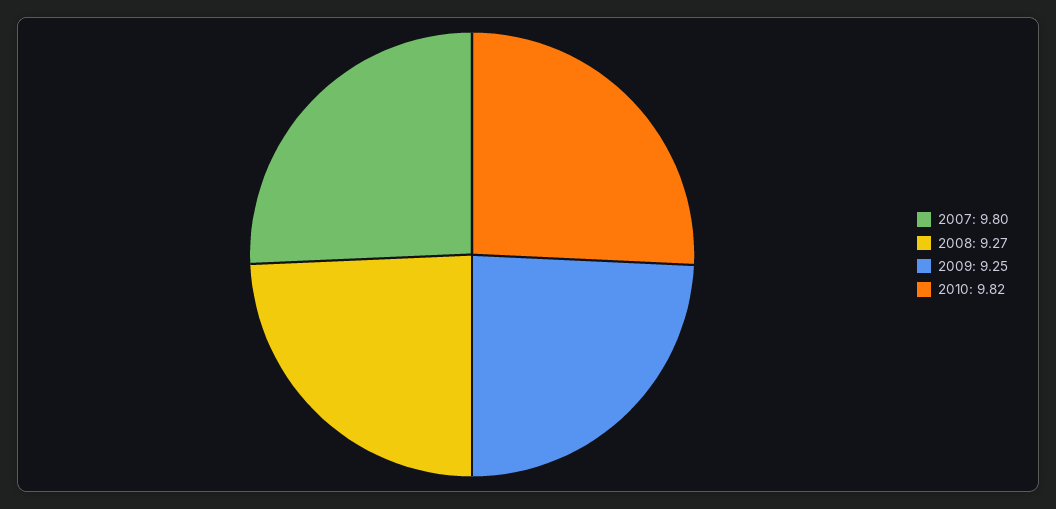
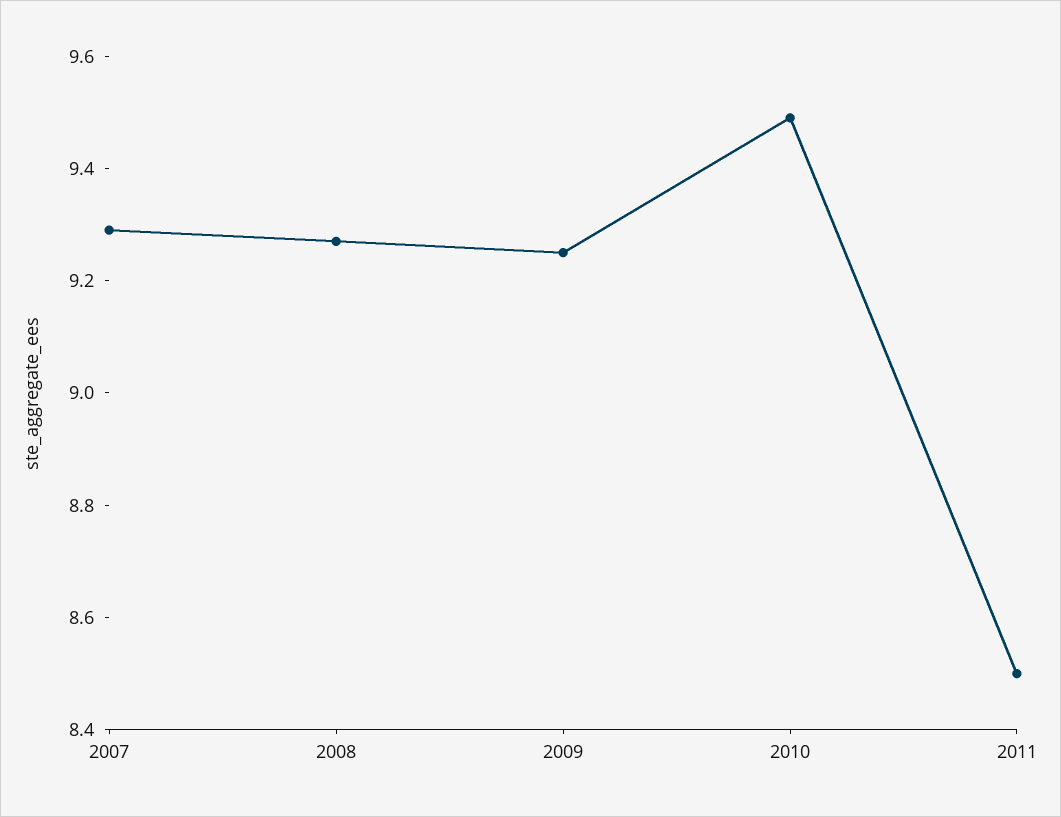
2007: 9.8 -> 9.3
2010: 9.82 -> 9.5
2011: none -> 8.5

